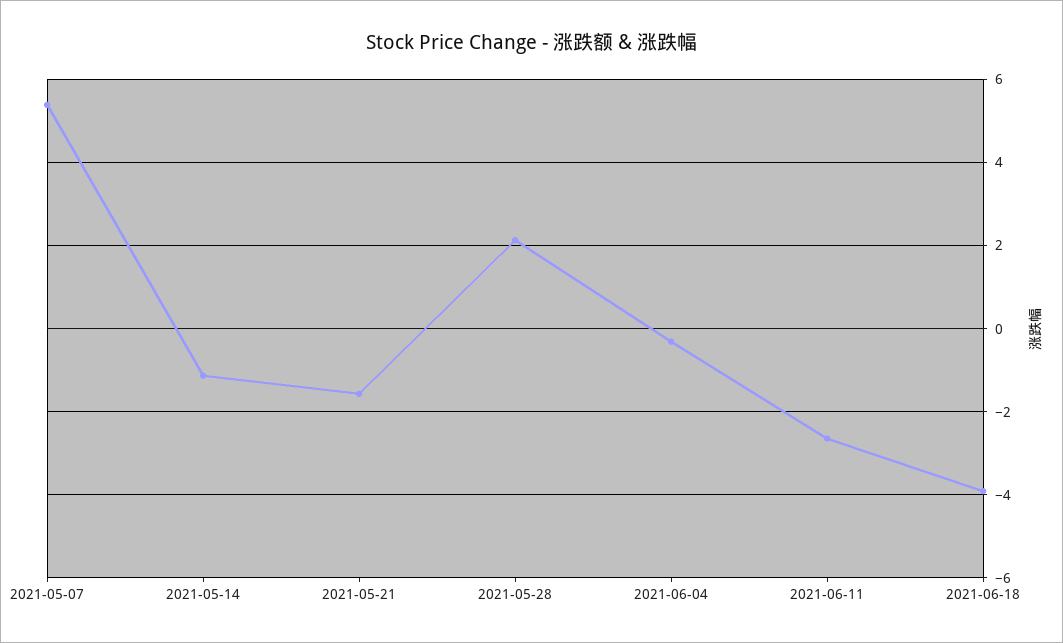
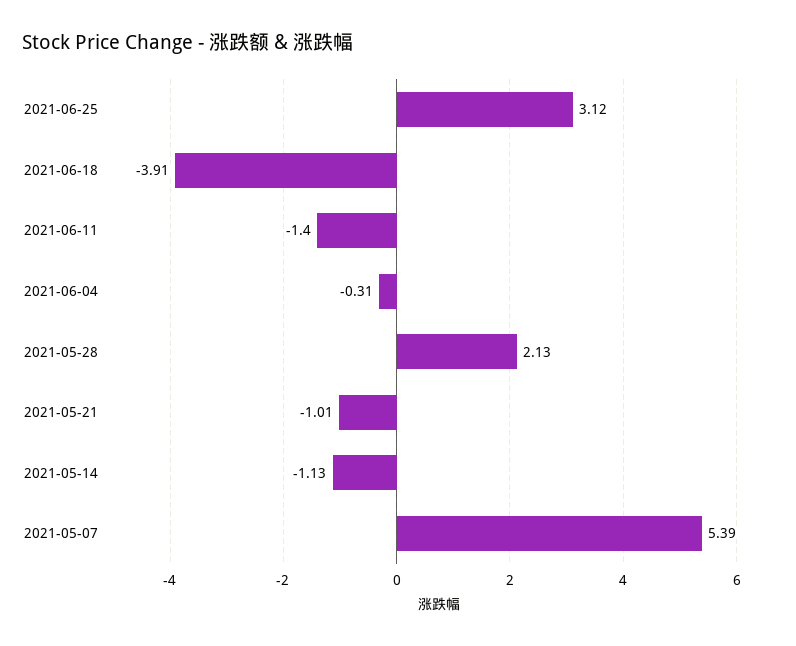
2021-05-21: -1.6 -> -1.01
2021-06-11: -2.6 -> -1.4
2021-06-25: none -> 3.12

